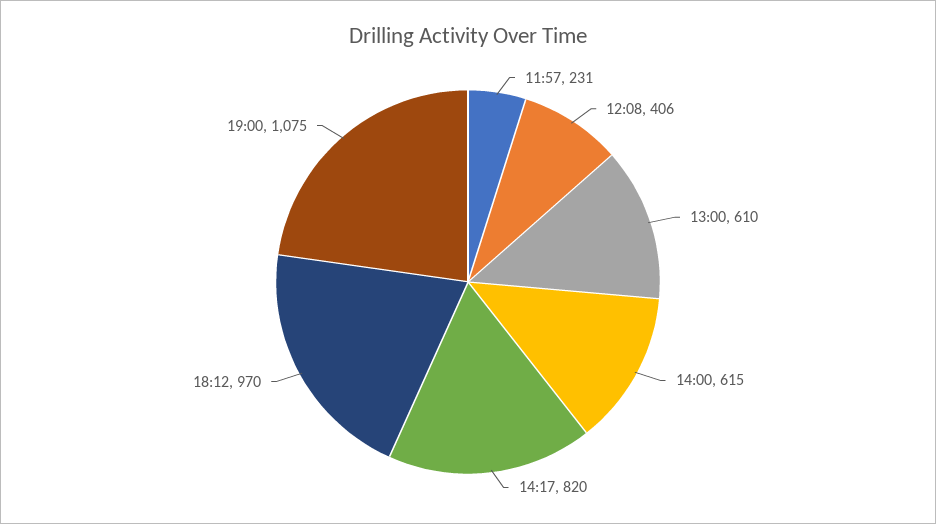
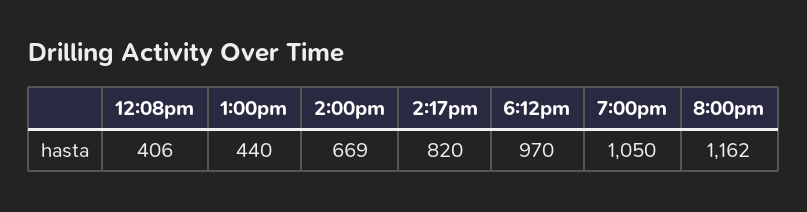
11:57: 231 -> none
13:00: 610 -> 440
14:00: 615 -> 669
19:00: 1075 -> 1050
8:00pm: none -> 1162

